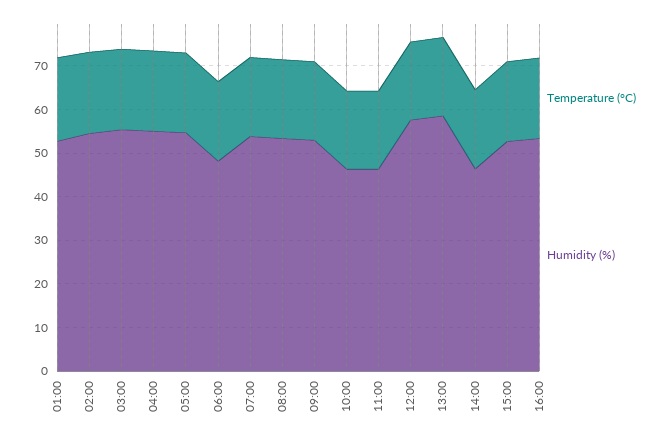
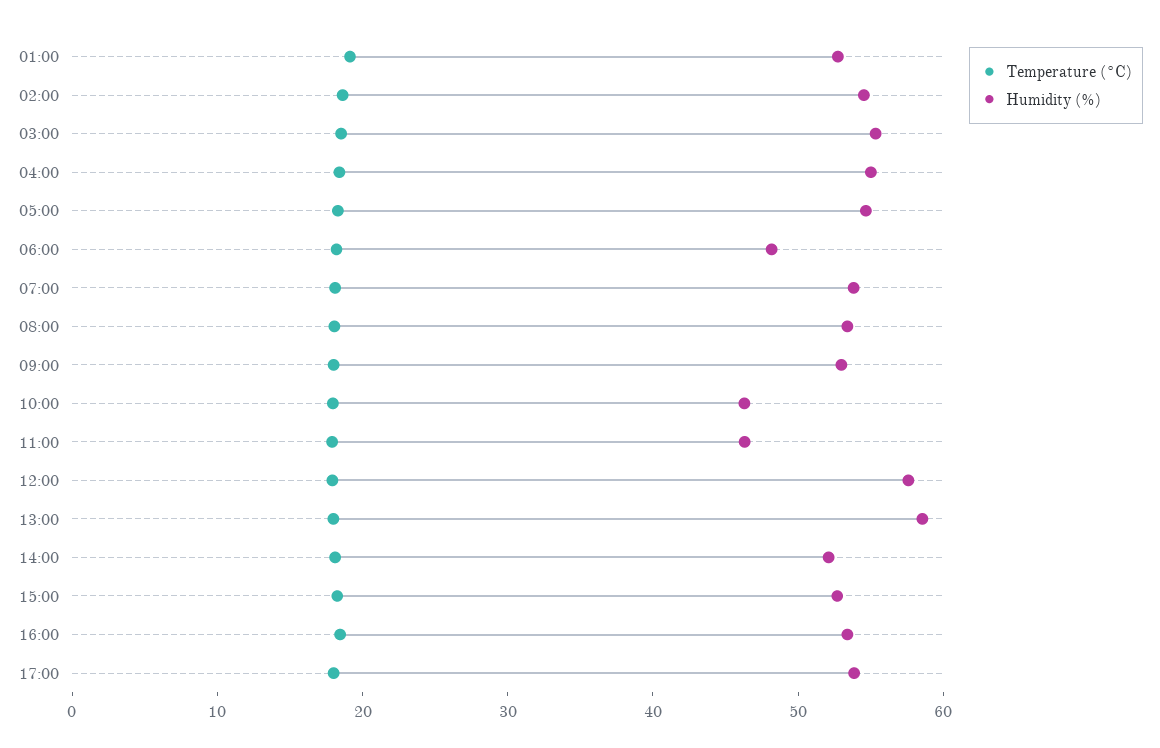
Humidity (%), 14:00: 46 -> 52
Temperature (°C), 17:00: none -> 18
Humidity (%), 17:00: none -> 54

